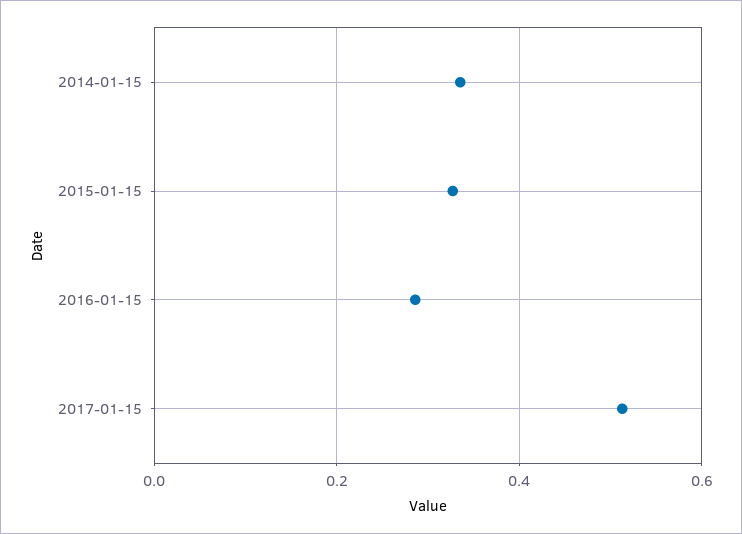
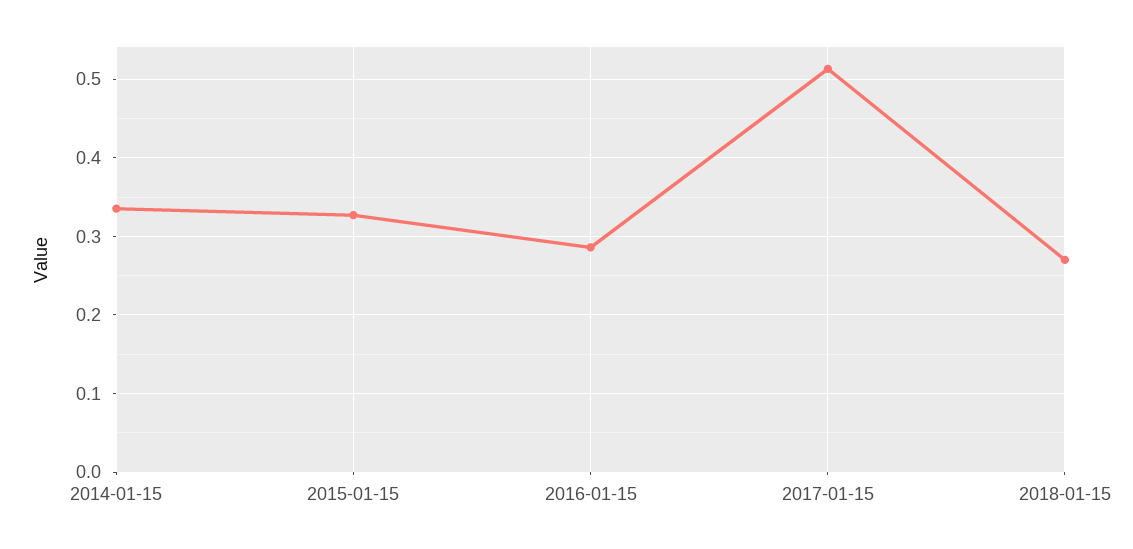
2018-01-15: none -> 0.27

